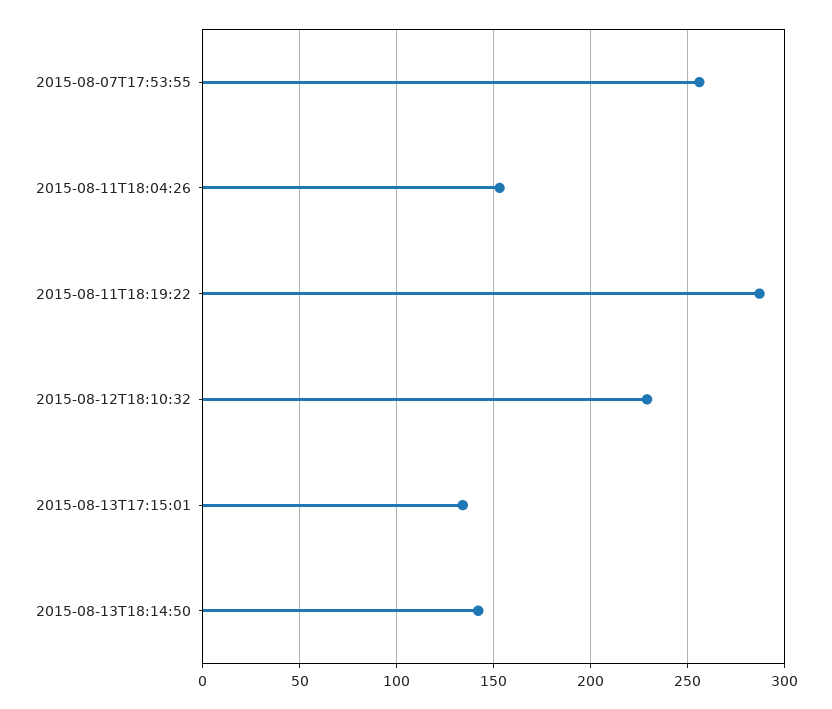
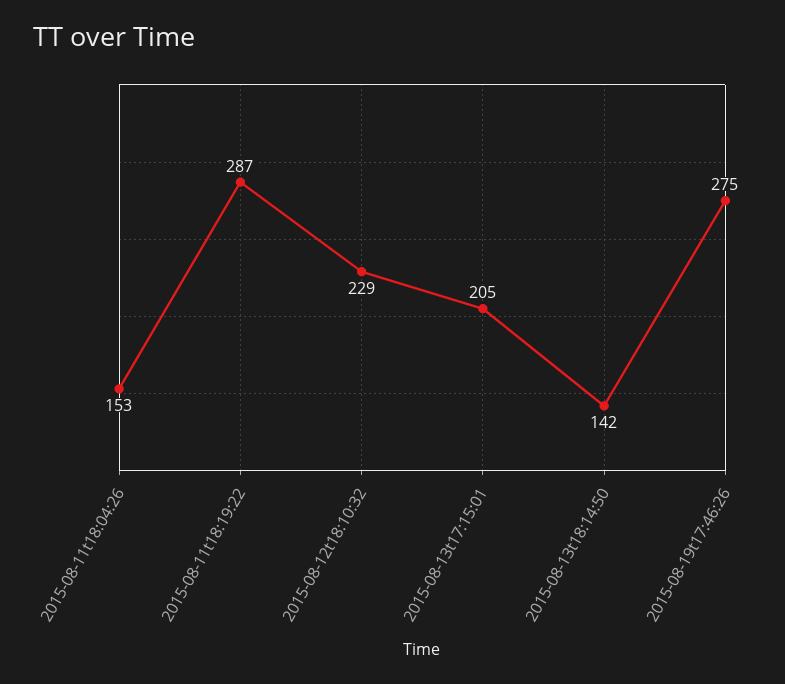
2015-08-07T17:53:55: 255 -> none
2015-08-13T17:15:01: 135 -> 205
2015-08-19t17:46:26: none -> 275

